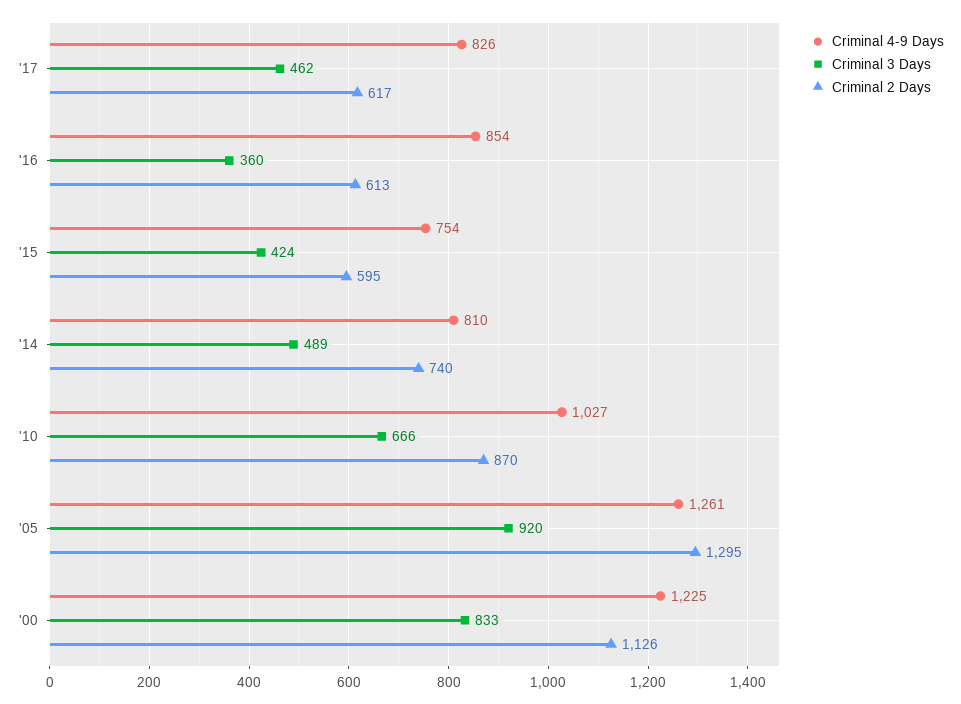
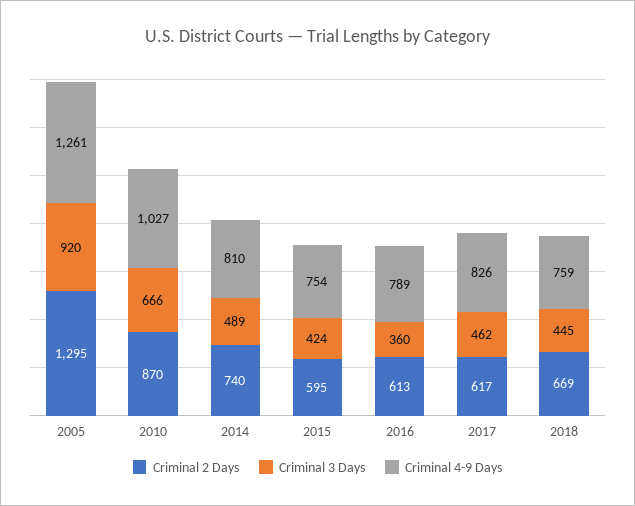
Criminal 4-9 Days, '16: 854 -> 789
Criminal 4-9 Days, '00: 1225 -> none
Criminal 3 Days, '00: 833 -> none
Criminal 2 Days, '00: 1126 -> none
Criminal 2 Days, 2018: none -> 669
Criminal 3 Days, 2018: none -> 445
Criminal 4-9 Days, 2018: none -> 759

